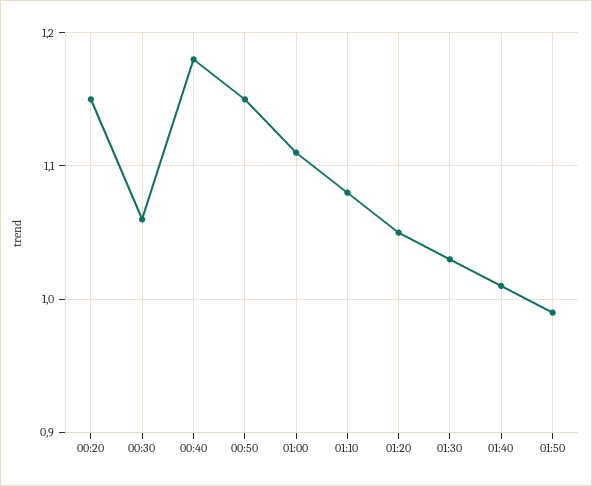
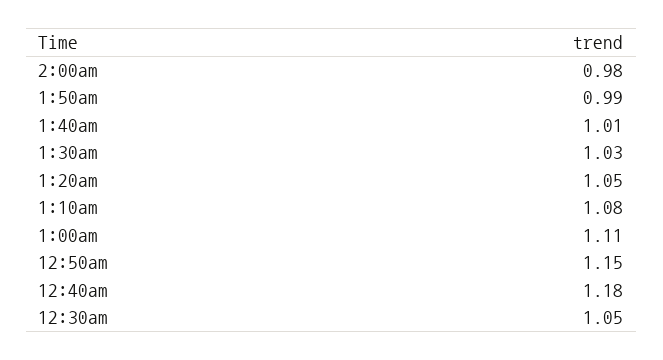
00:20: 1.15 -> none
00:30: 1.06 -> 1.05
2:00am: none -> 0.98

